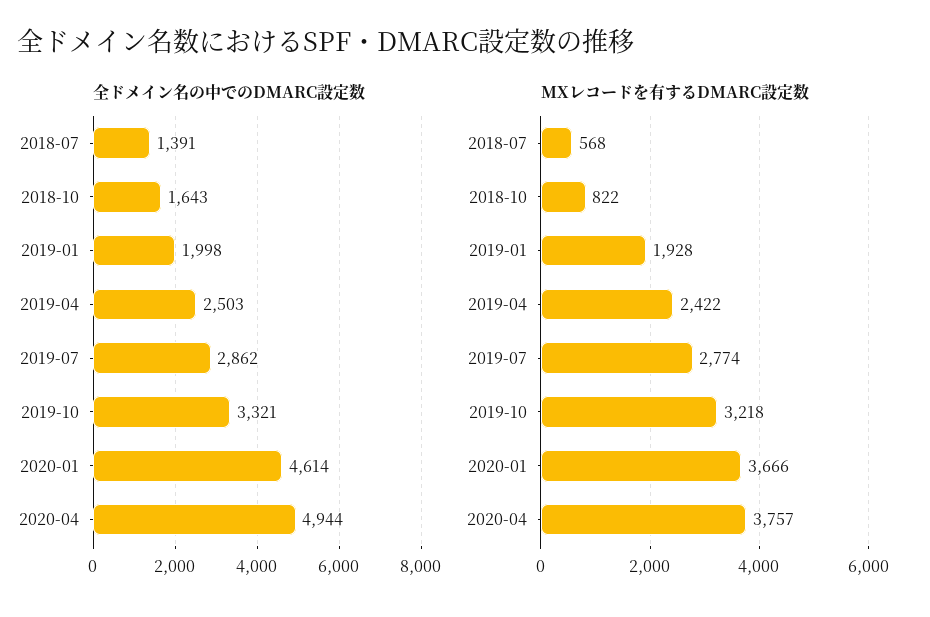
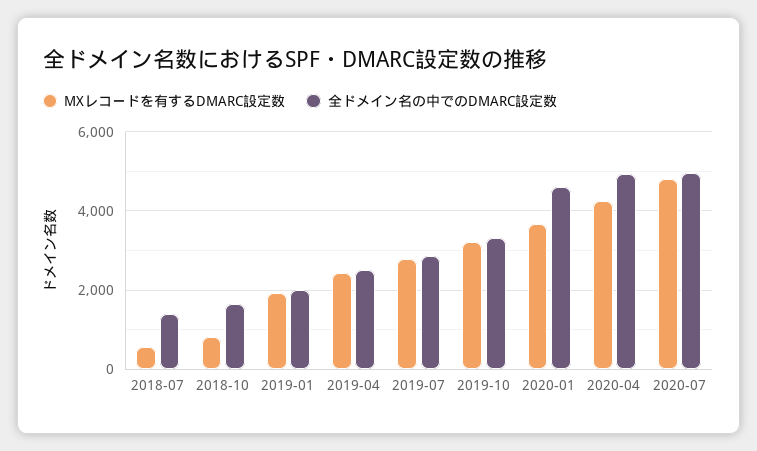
MXレコードを有するDMARC設定数, 2020-04: 3757 -> 4200
MXレコードを有するDMARC設定数, 2020-07: none -> 4800
全ドメイン名の中でのDMARC設定数, 2020-07: none -> 5000

